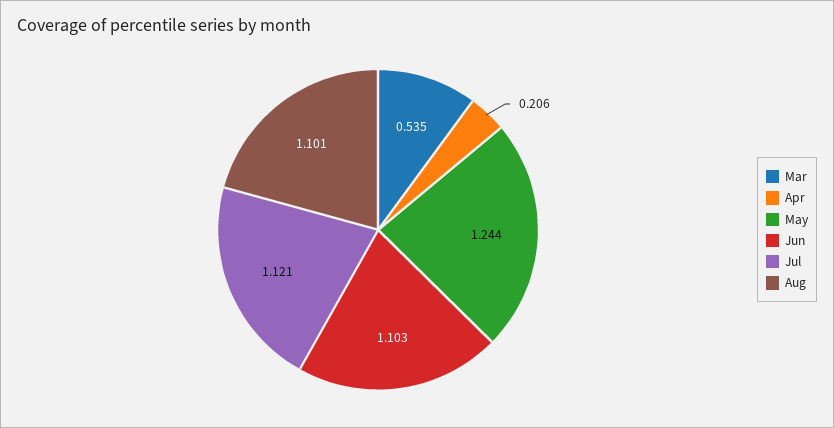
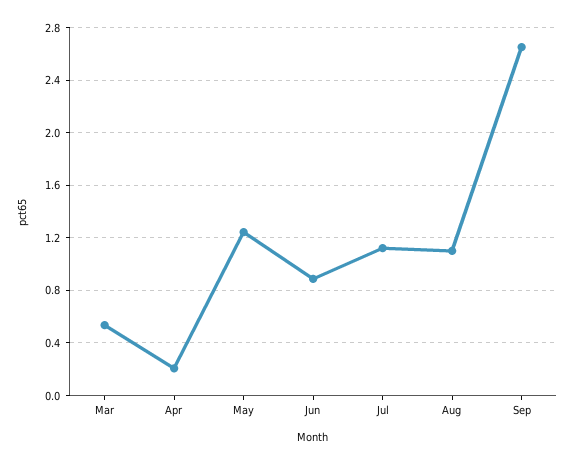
Jun: 1.103 -> 0.9
Sep: none -> 2.65

